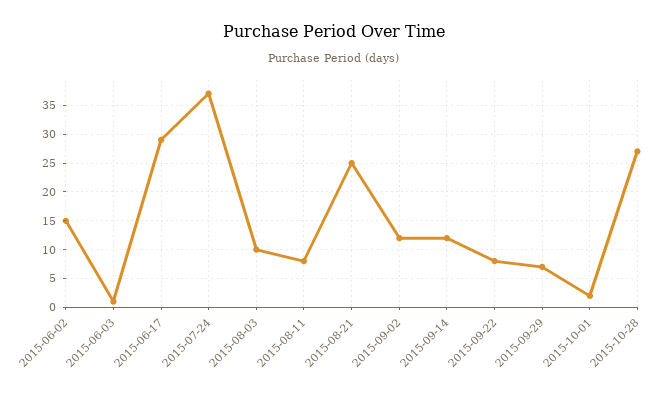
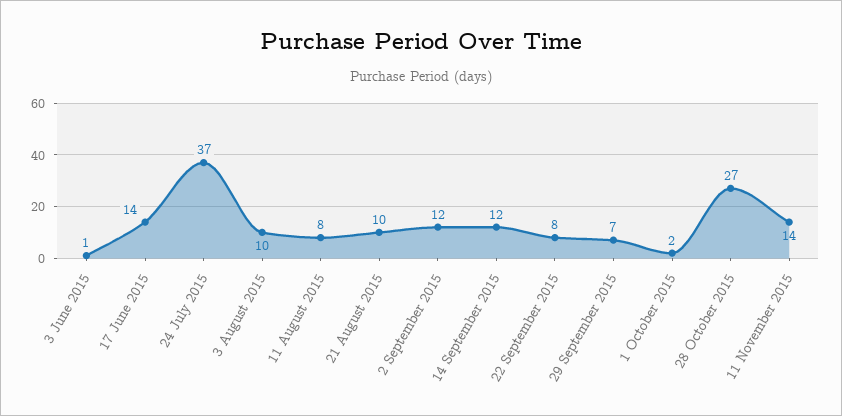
2015-06-02: 15 -> none
2015-06-17: 30 -> 14
2015-08-21: 25 -> 10
11 November 2015: none -> 14

